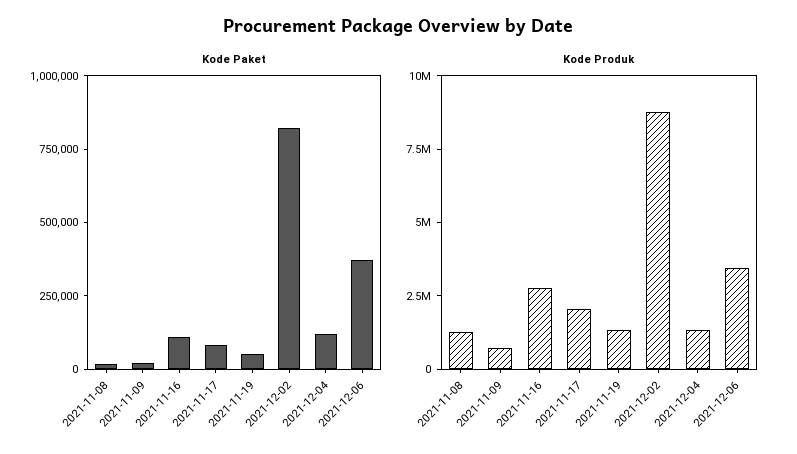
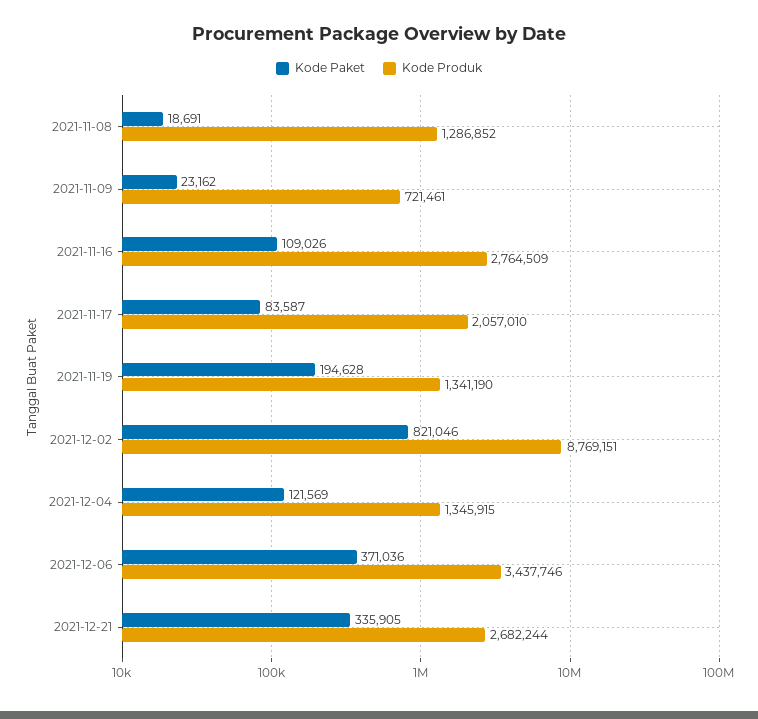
Kode Paket, 2021-11-19: 50000 -> 194628
Kode Paket, 2021-12-21: none -> 335905
Kode Produk, 2021-12-21: none -> 2682244

